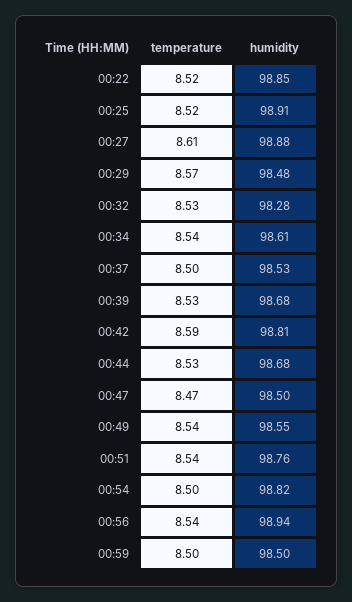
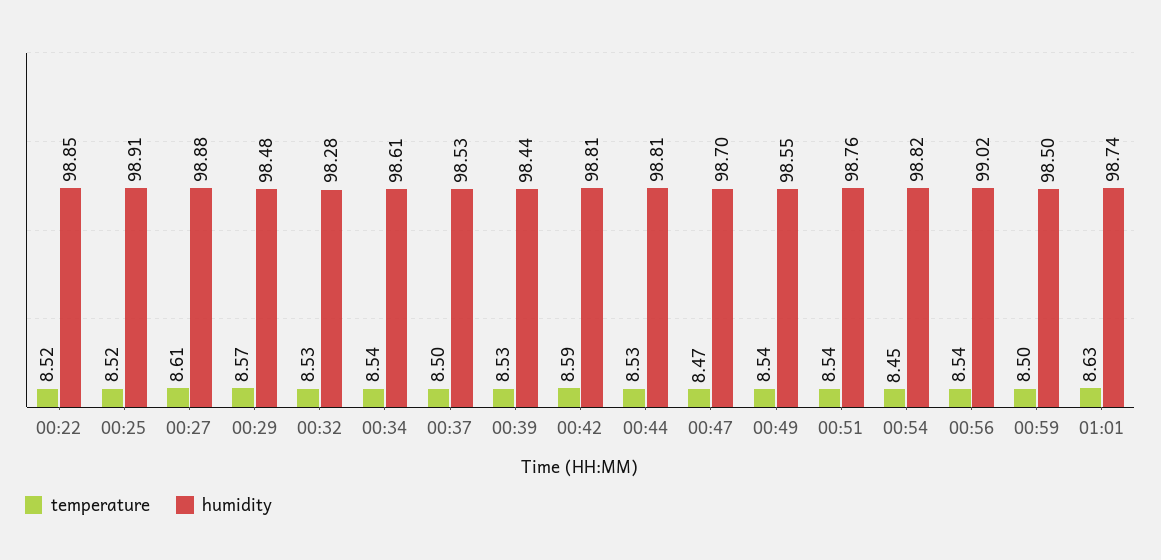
humidity, 00:39: 98.68 -> 98.44
humidity, 00:44: 98.68 -> 98.81
humidity, 00:47: 98.5 -> 98.7
temperature, 00:54: 8.5 -> 8.45
humidity, 00:56: 98.94 -> 99.02
temperature, 01:01: none -> 8.63
humidity, 01:01: none -> 98.74

